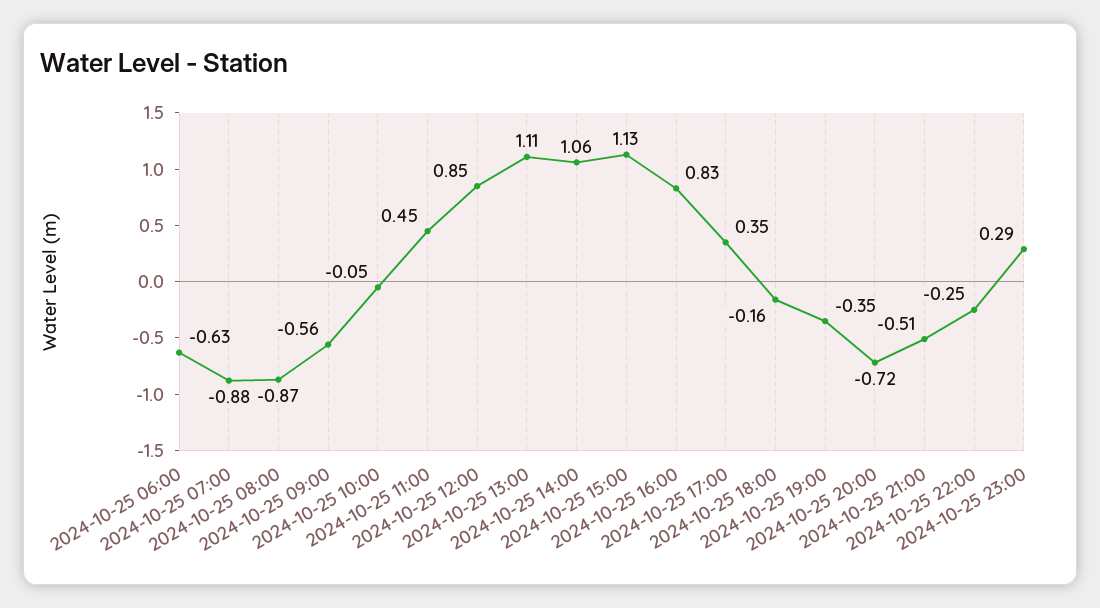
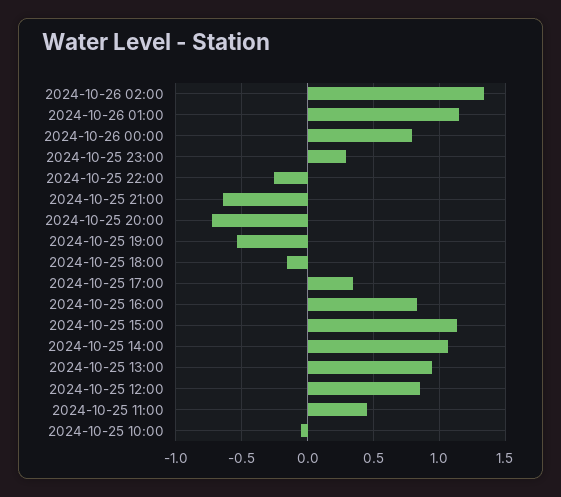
2024-10-25 06:00: -0.63 -> none
2024-10-25 07:00: -0.88 -> none
2024-10-25 08:00: -0.87 -> none
2024-10-25 09:00: -0.56 -> none
2024-10-25 13:00: 1.11 -> 0.95
2024-10-25 19:00: -0.35 -> -0.55
2024-10-25 21:00: -0.51 -> -0.65
2024-10-26 02:00: none -> 1.35
2024-10-26 01:00: none -> 1.15
2024-10-26 00:00: none -> 0.8

